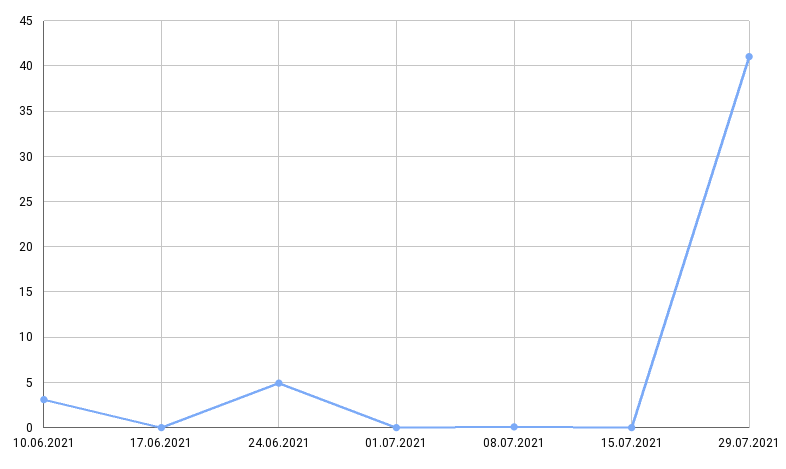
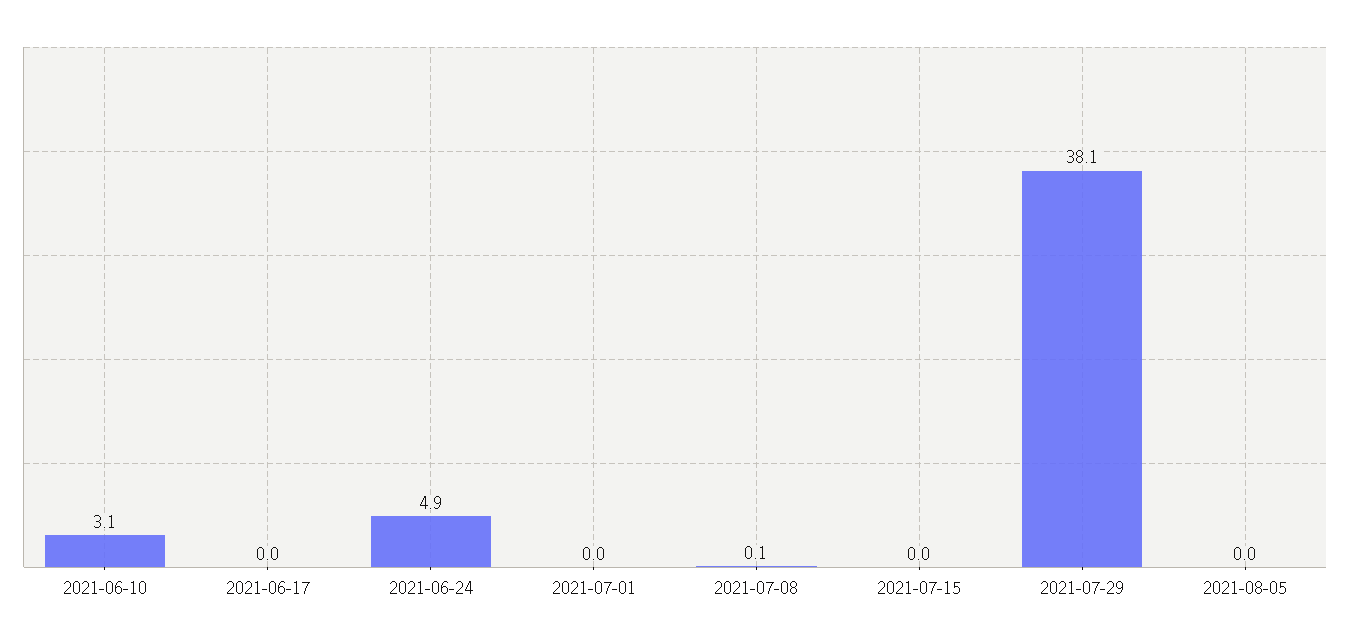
29.07.2021: 41 -> 38.1
2021-08-05: none -> 0

